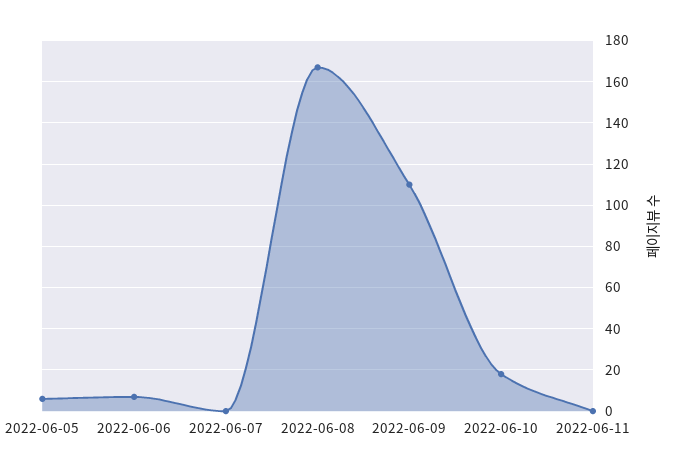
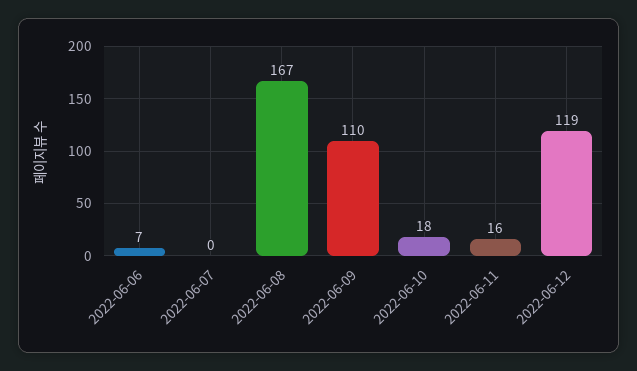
2022-06-05: 5 -> none
2022-06-11: 0 -> 16
2022-06-12: none -> 119

